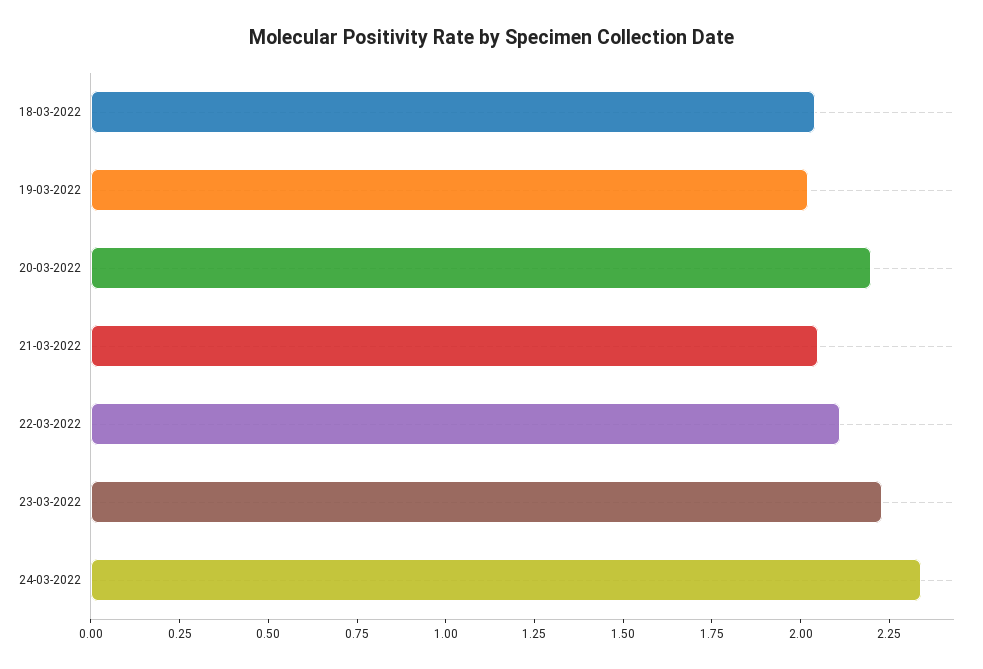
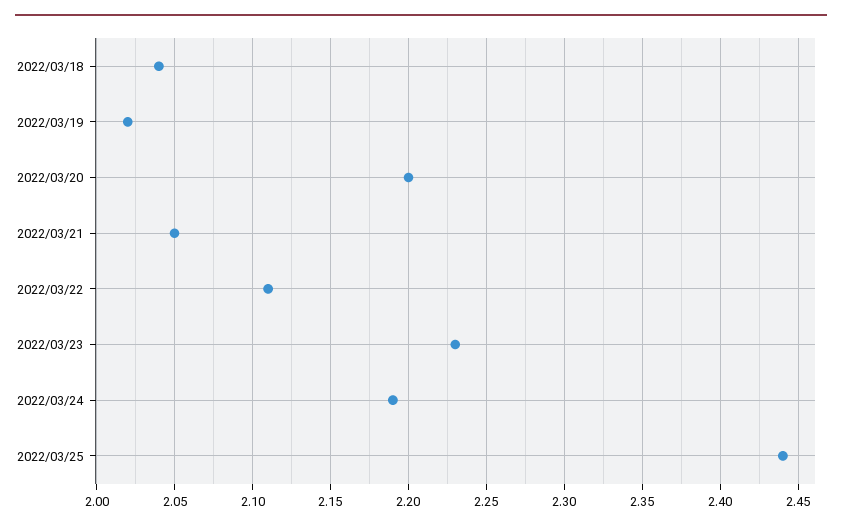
24-03-2022: 2.35 -> 2.19
2022/03/25: none -> 2.44

